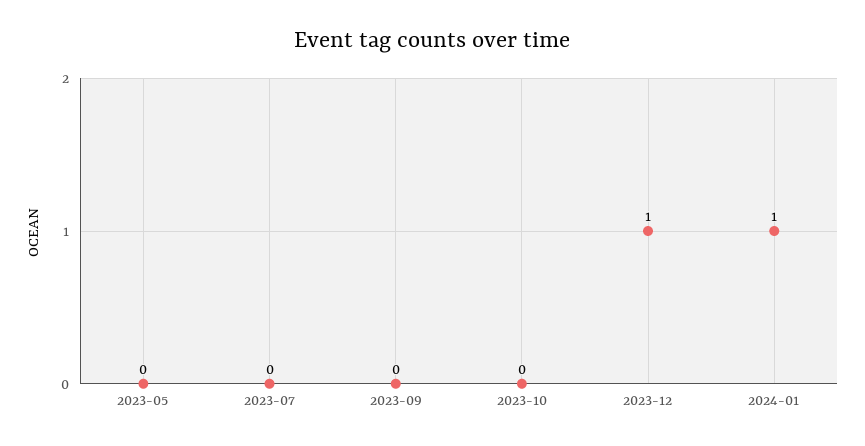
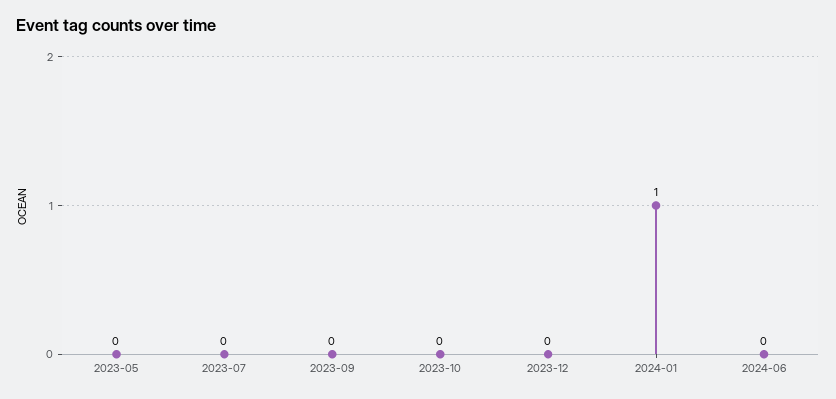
2023-12: 1 -> 0
2024-06: none -> 0

